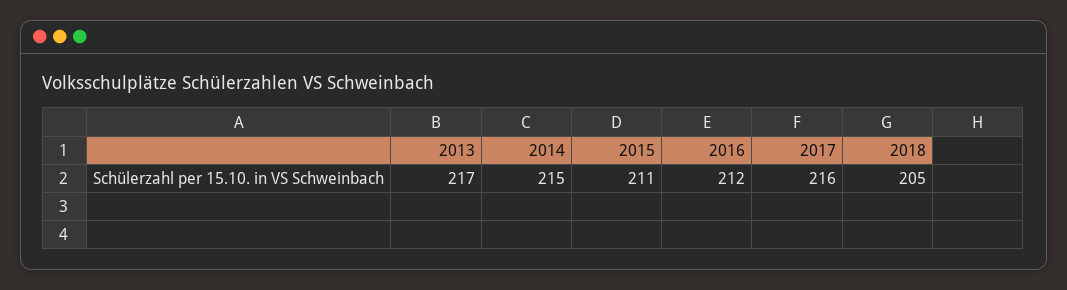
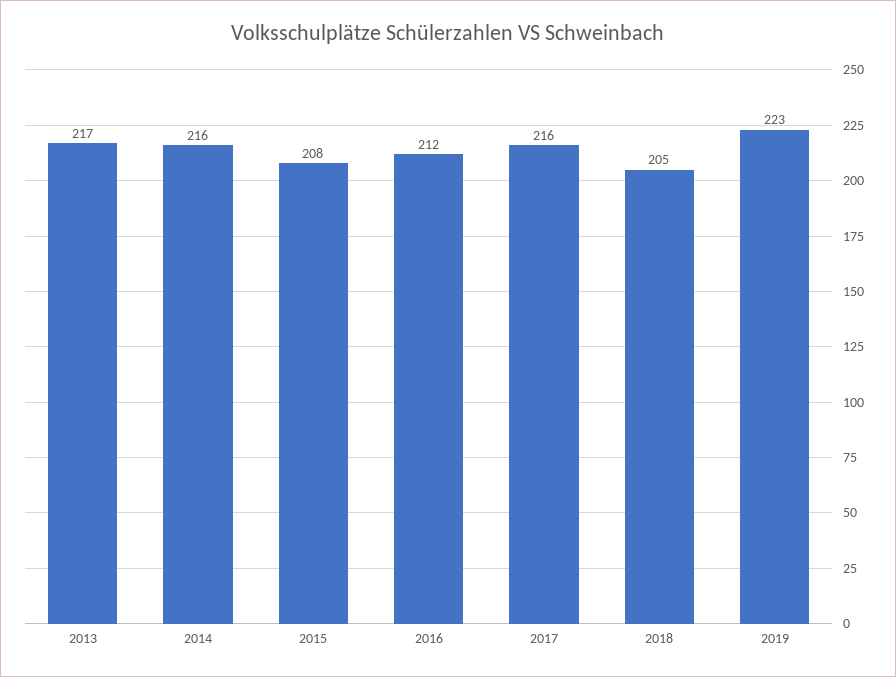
2014: 215 -> 216
2015: 211 -> 208
2019: none -> 223

